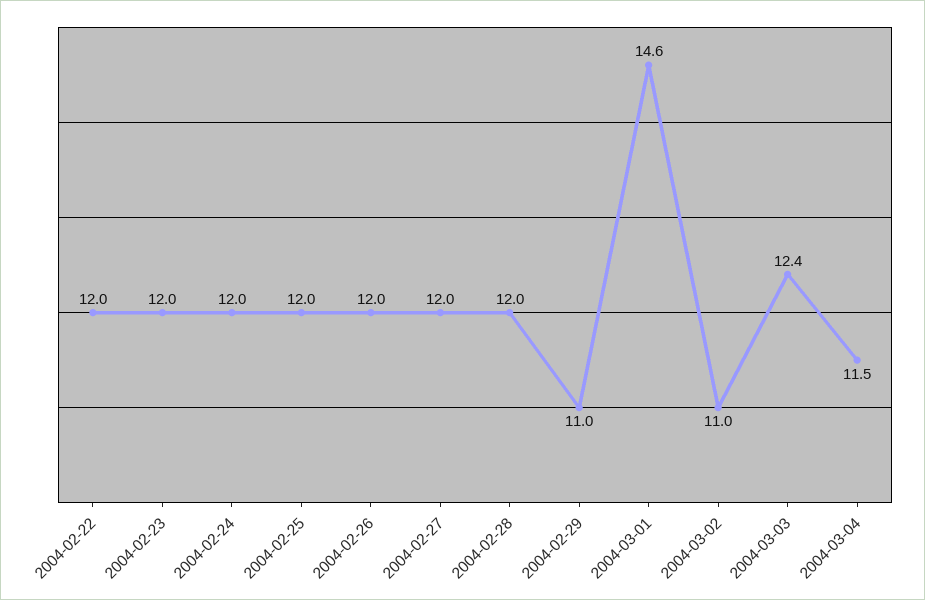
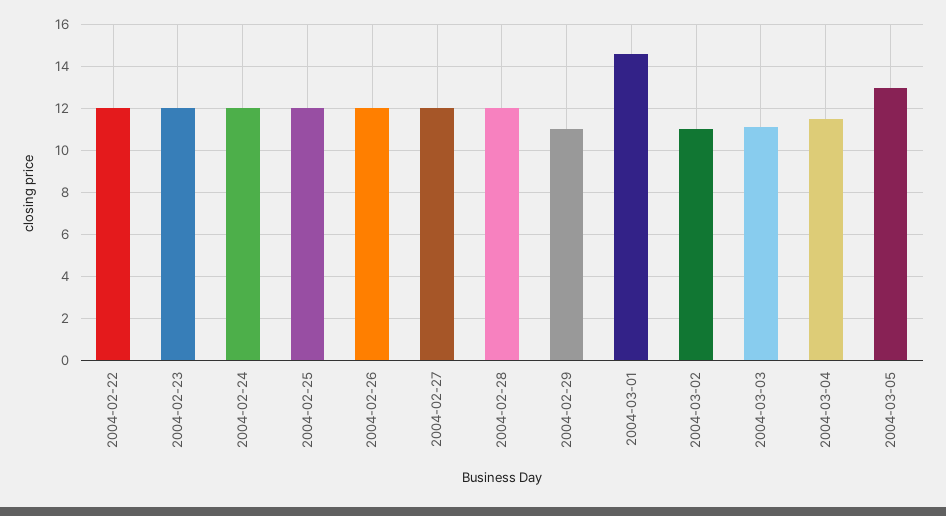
2004-03-03: 12.4 -> 11
2004-03-05: none -> 13

